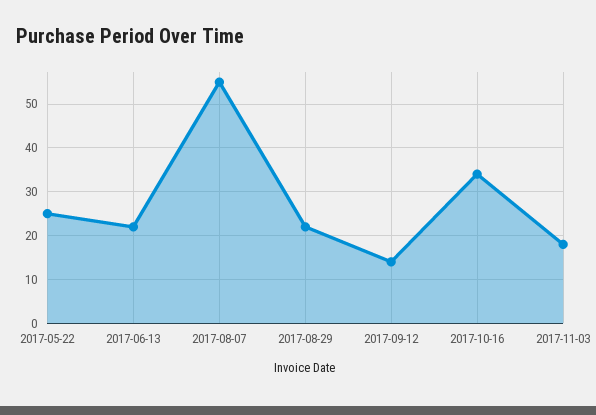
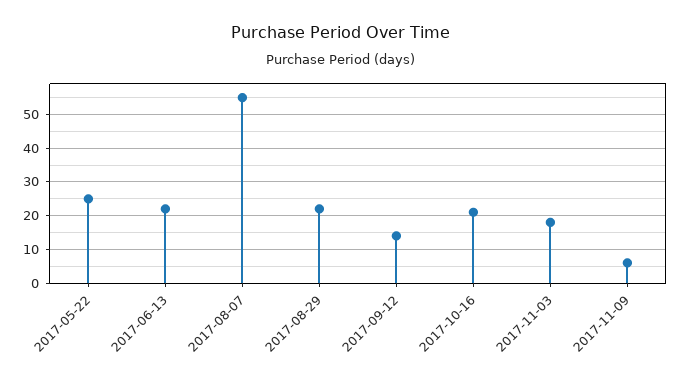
2017-10-16: 35 -> 20
2017-11-09: none -> 5

